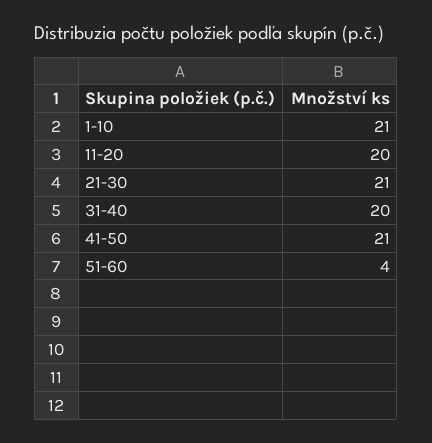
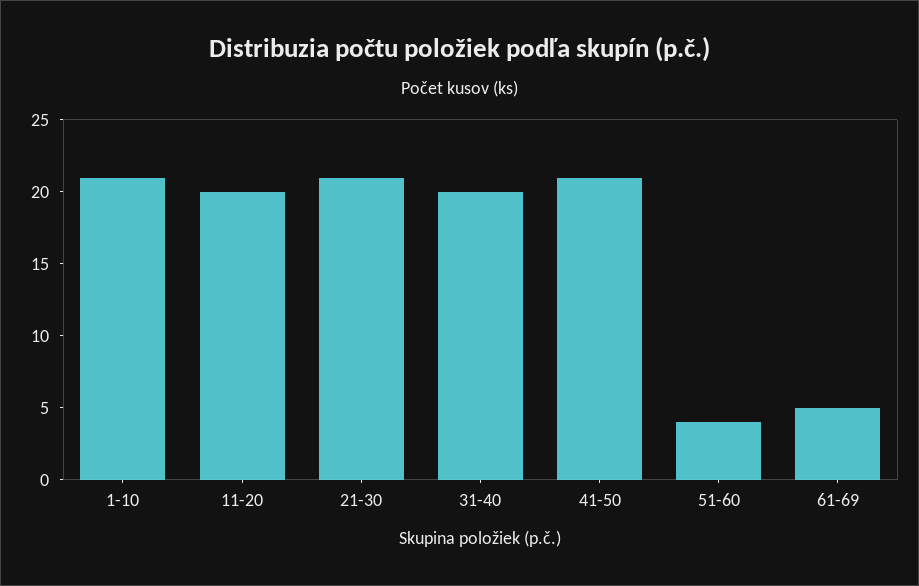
61-69: none -> 5

